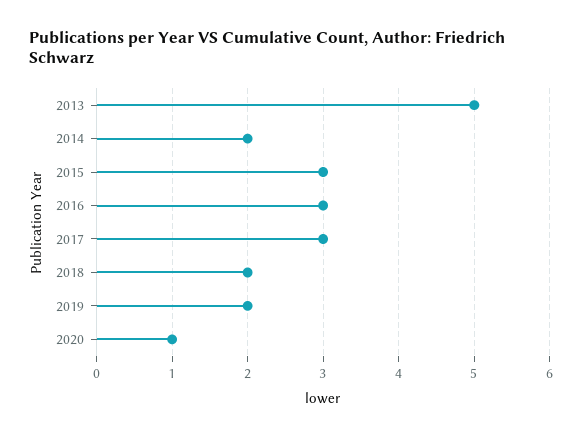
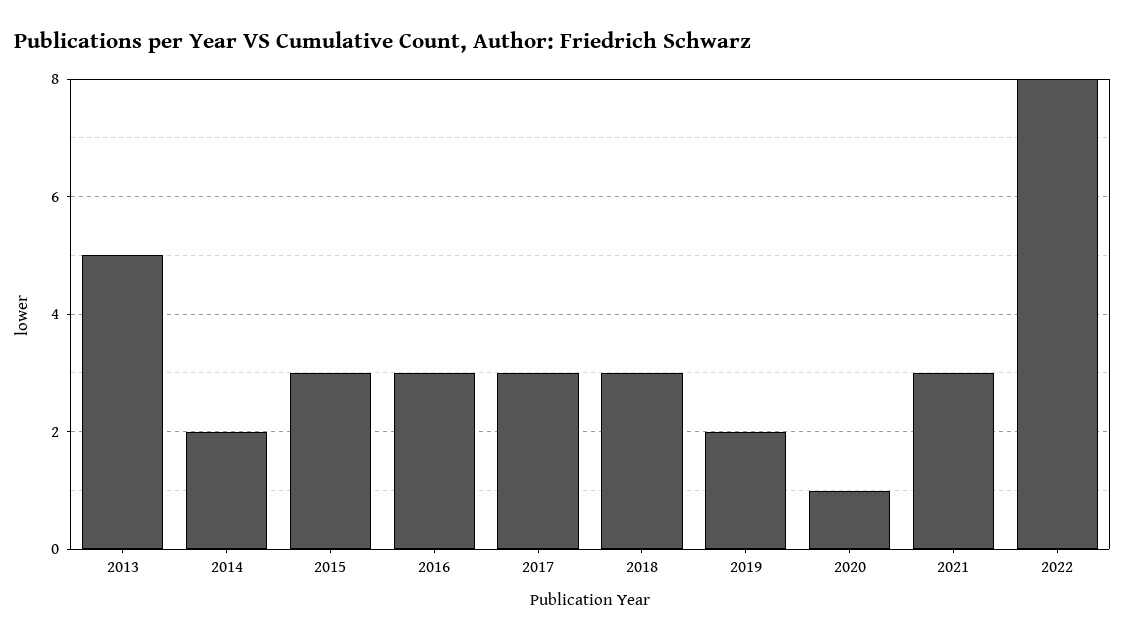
2018: 2 -> 3
2021: none -> 3
2022: none -> 8

